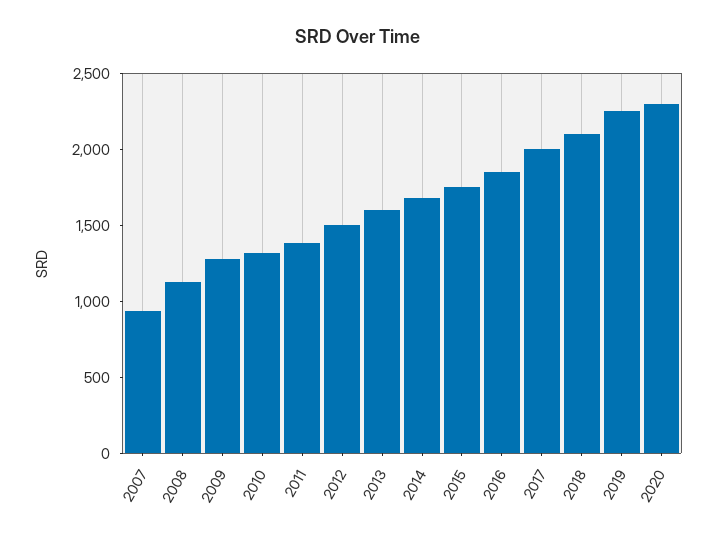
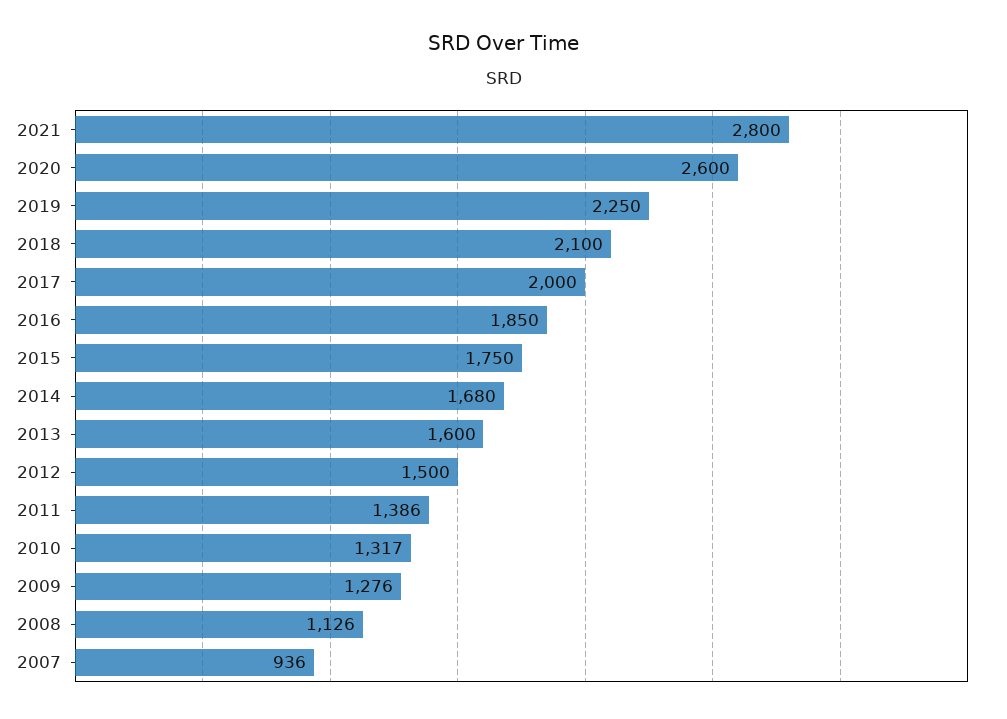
2020: 2300 -> 2600
2021: none -> 2800

